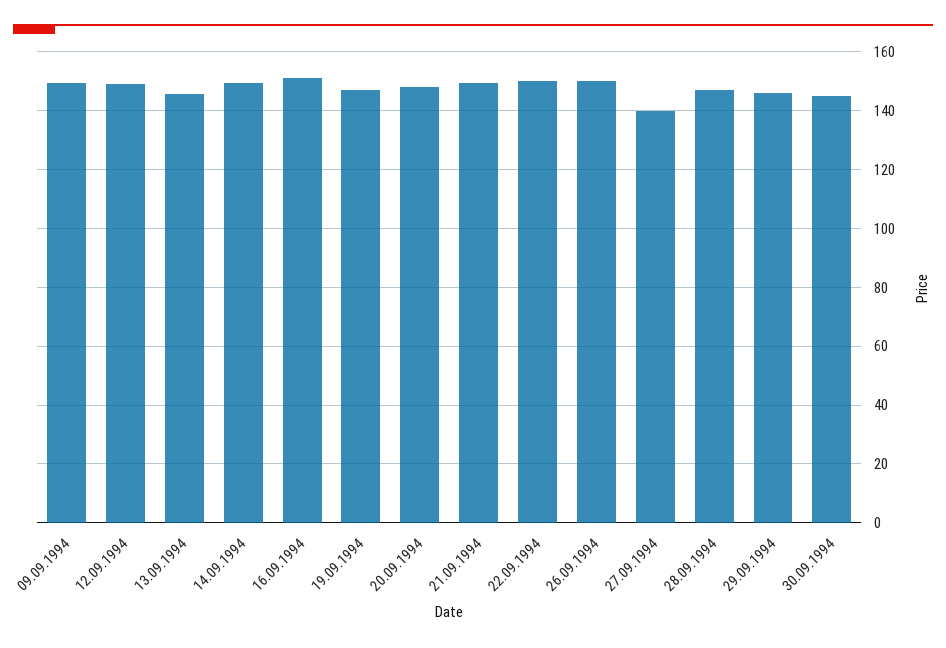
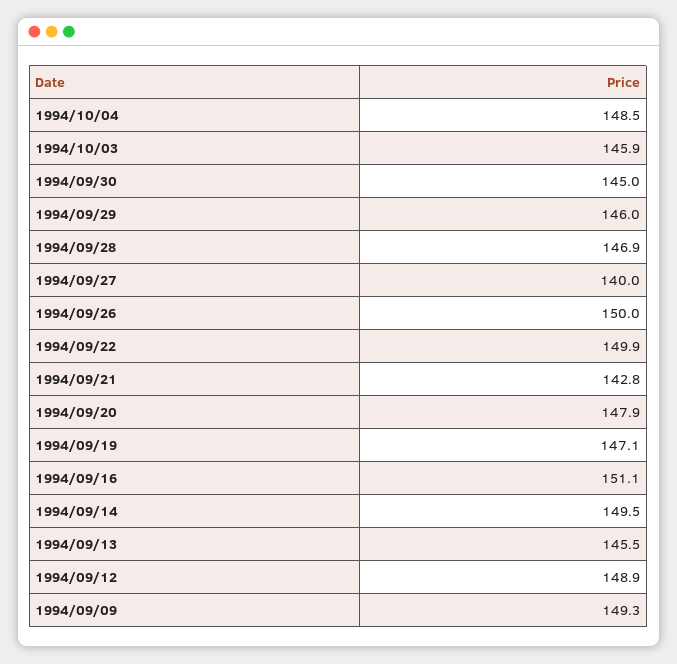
21.09.1994: 150 -> 142.8
1994/10/04: none -> 148.5
1994/10/03: none -> 145.9

